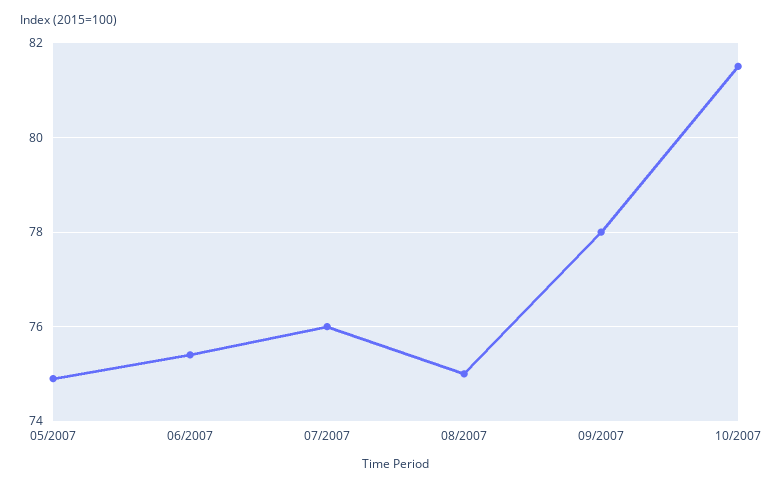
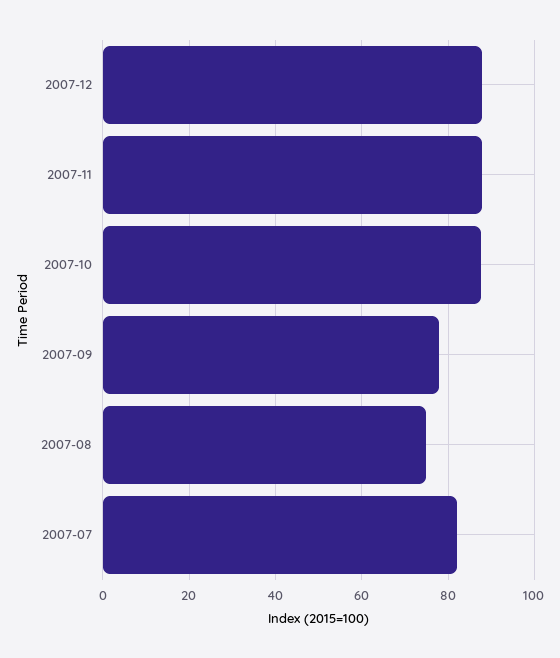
05/2007: 75 -> none
06/2007: 75.5 -> none
07/2007: 76 -> 82
10/2007: 81.5 -> 88
2007-12: none -> 88
2007-11: none -> 88

